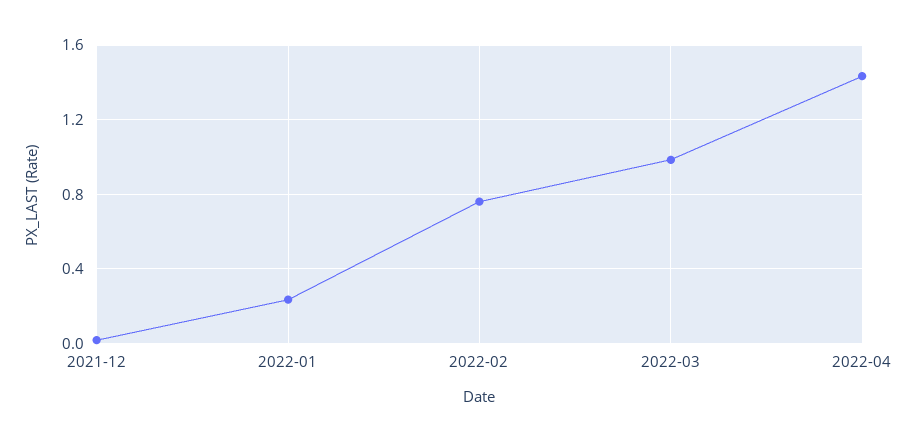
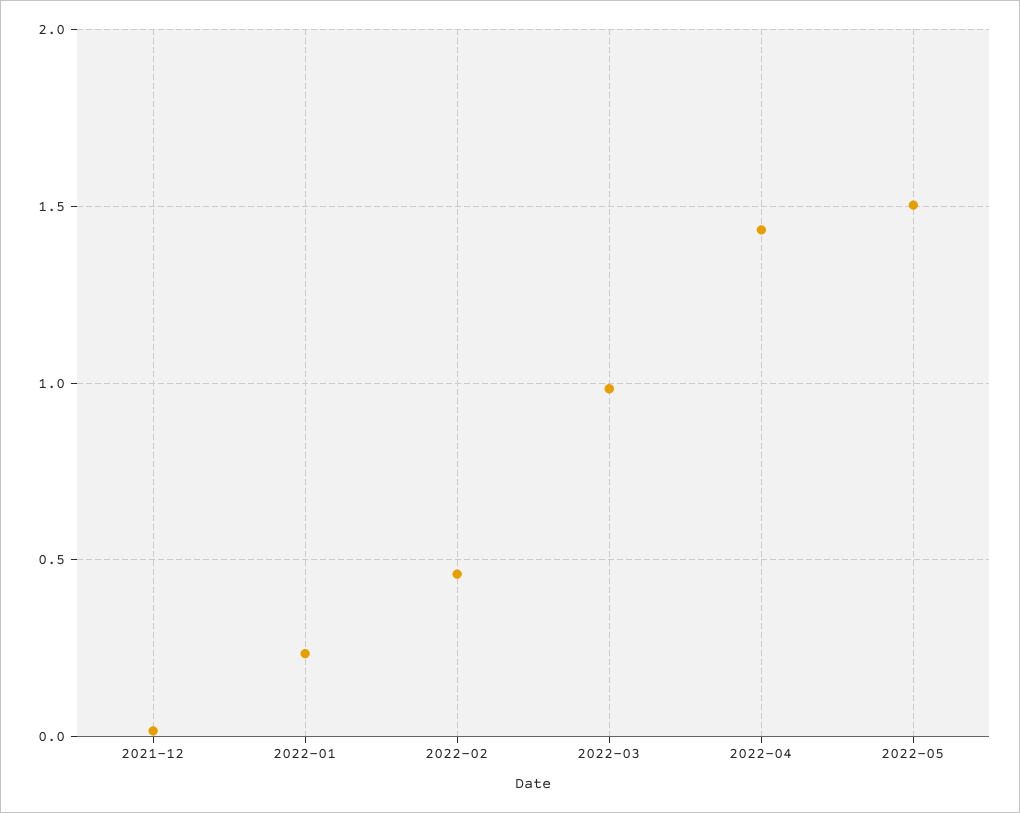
2022-02: 0.75 -> 0.45
2022-05: none -> 1.5

